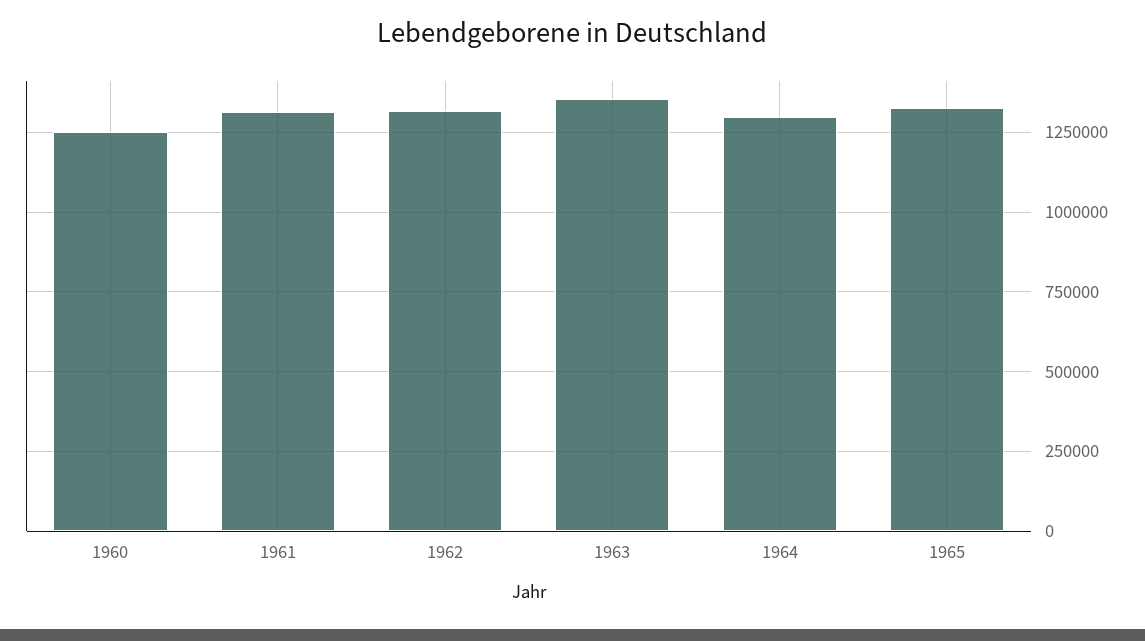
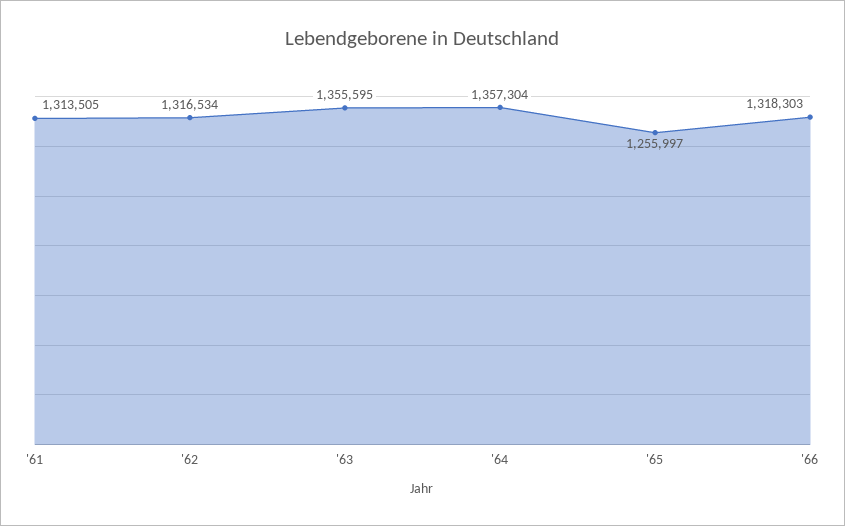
1960: 1250000 -> none
1964: 1300000 -> 1357304
1965: 1325000 -> 1255997
'66: none -> 1318303

